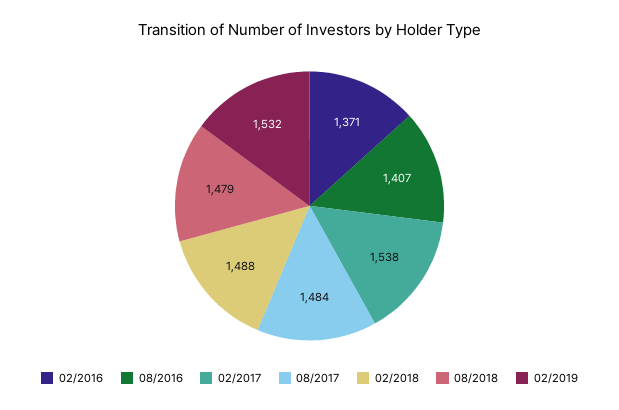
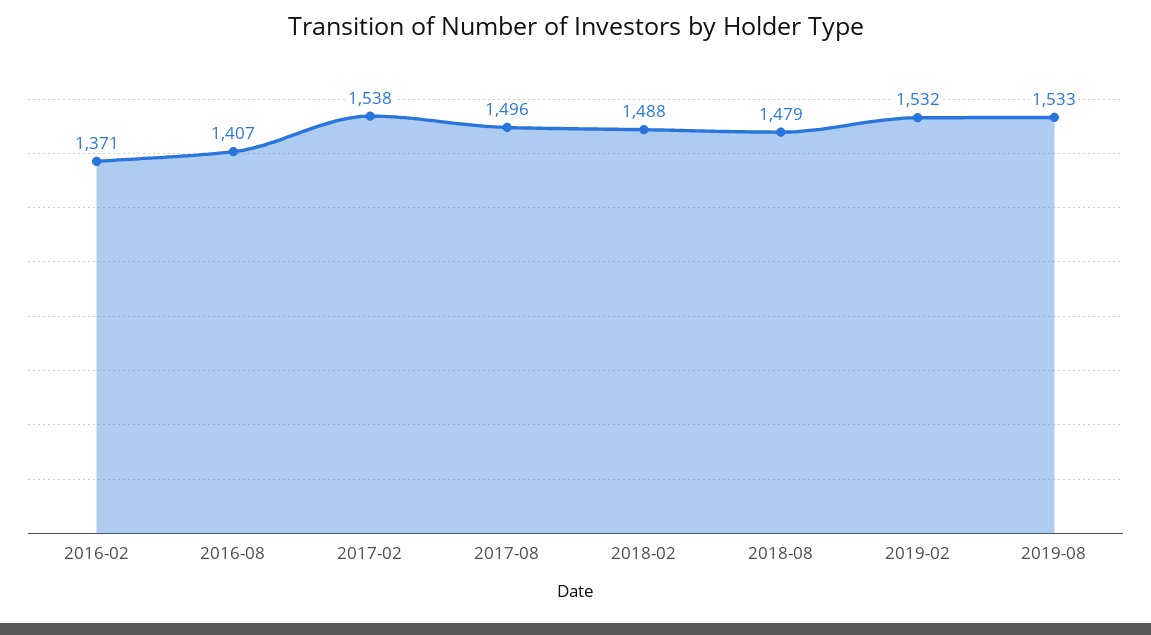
08/2017: 1484 -> 1496
2019-08: none -> 1533

